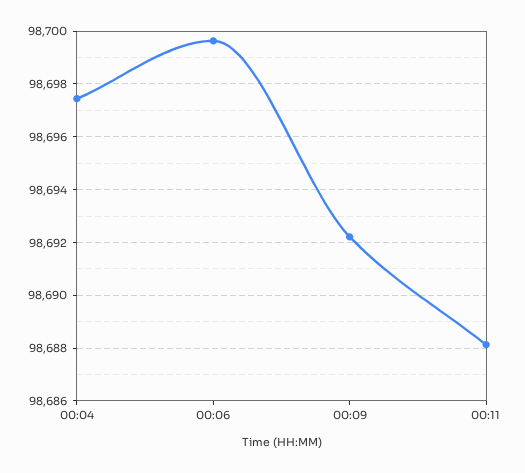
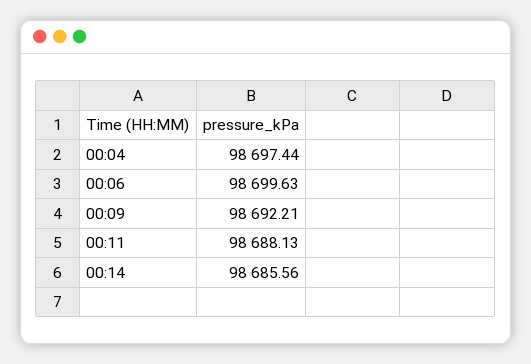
00:14: none -> 98685.56

